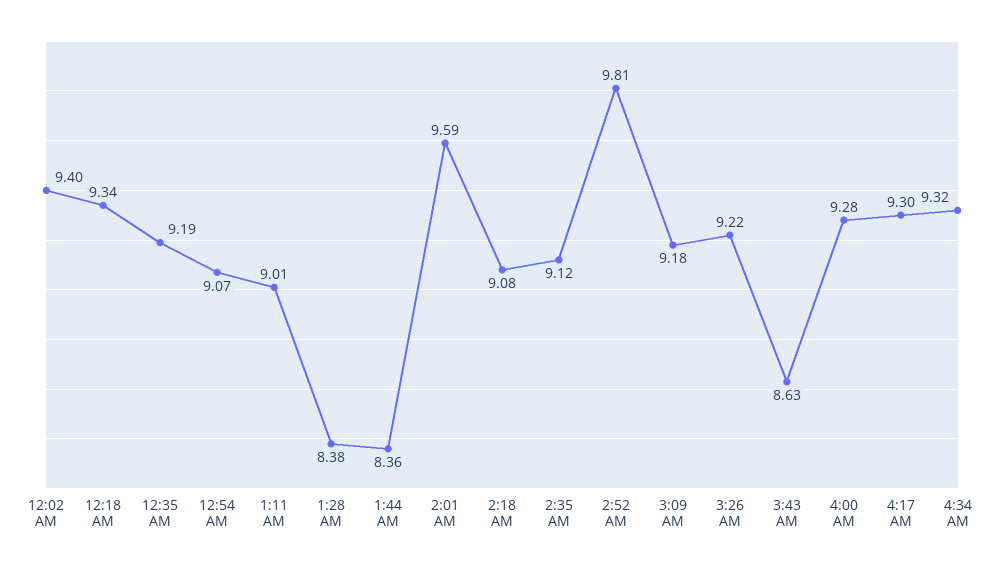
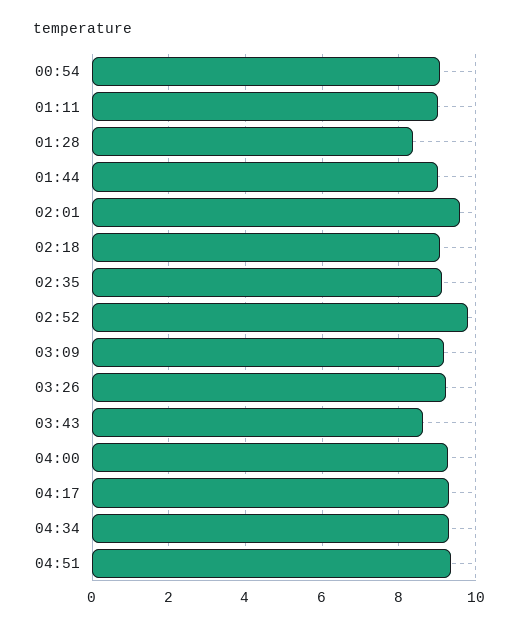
12:02 AM: 9.4 -> none
12:18 AM: 9.34 -> none
12:35 AM: 9.19 -> none
1:44 AM: 8.36 -> 9
04:51: none -> 9.4

